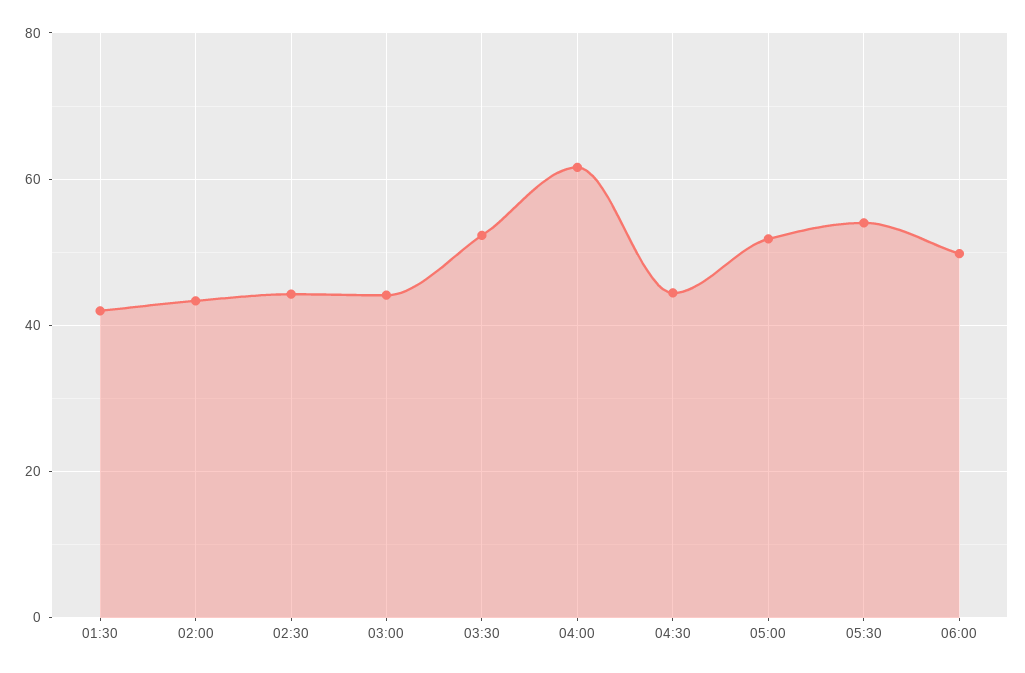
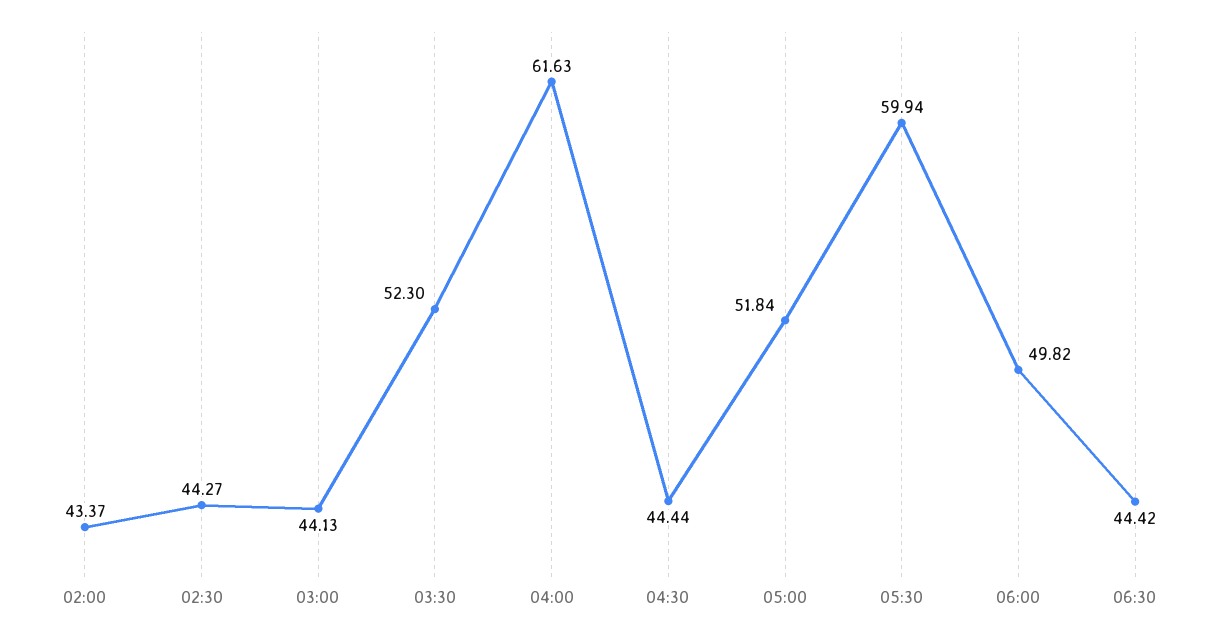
01:30: 42 -> none
05:30: 54 -> 59.94
06:30: none -> 44.42

